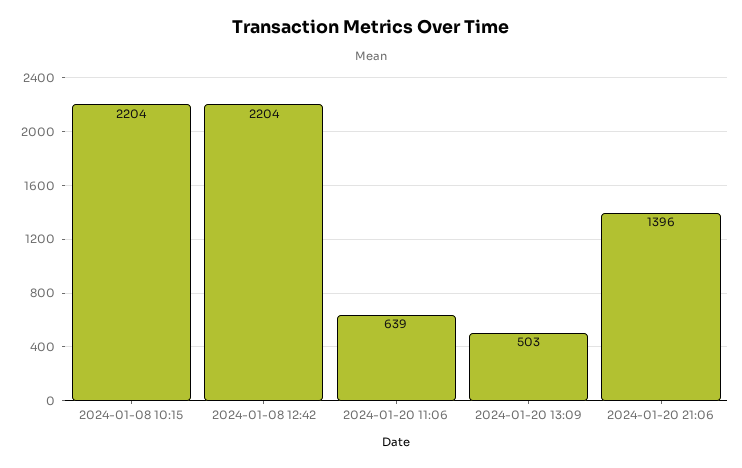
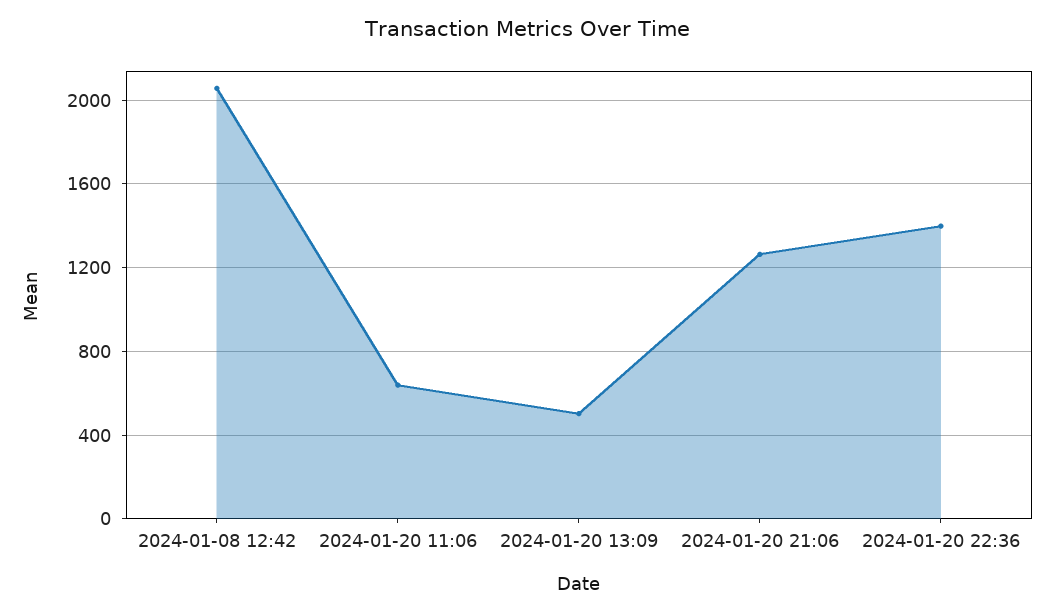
2024-01-08 10:15: 2204 -> none
2024-01-08 12:42: 2204 -> 2050
2024-01-20 21:06: 1396 -> 1250
2024-01-20 22:36: none -> 1400

